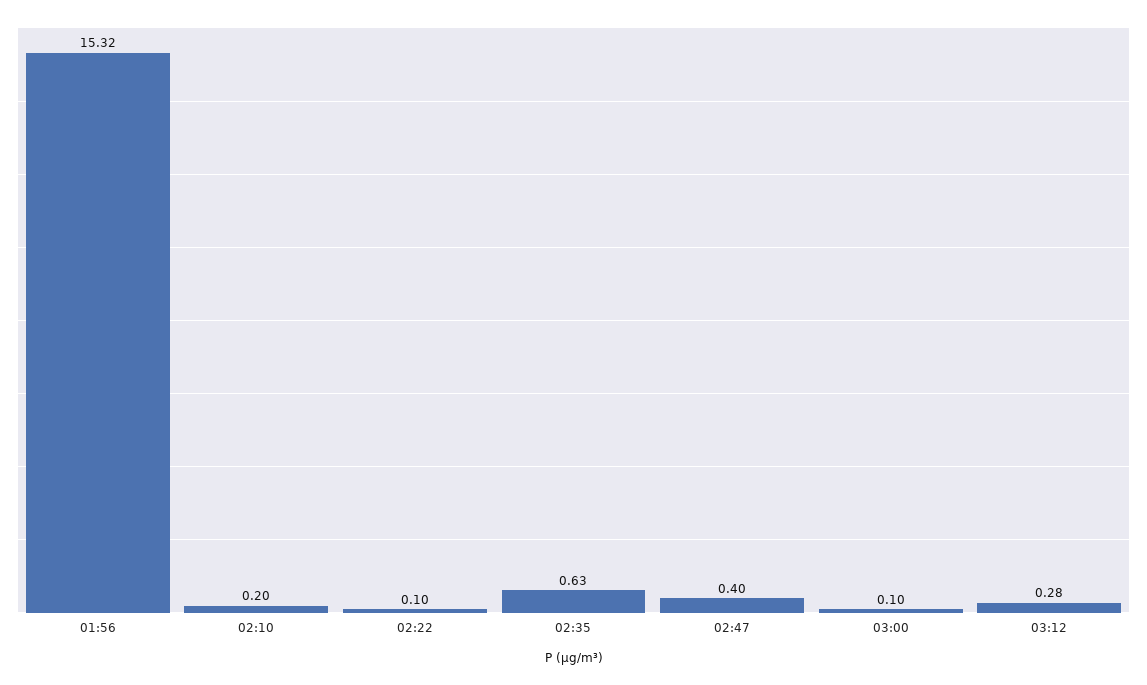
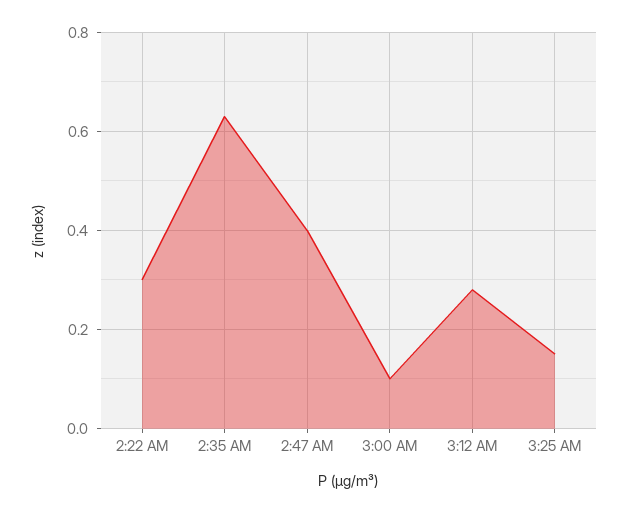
01:56: 15.32 -> none
02:10: 0.2 -> none
02:22: 0.1 -> 0.3
3:25 AM: none -> 0.15

